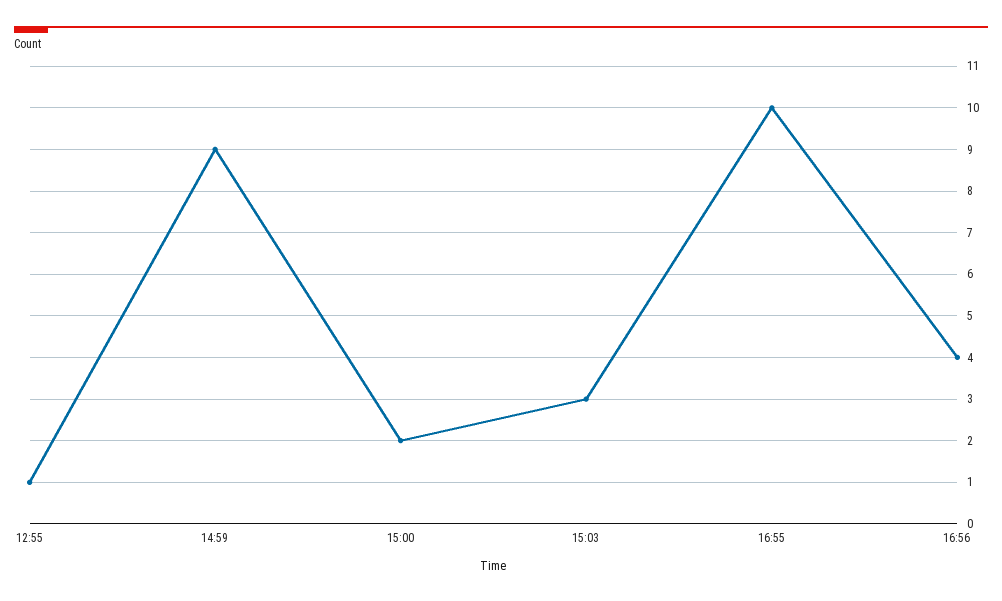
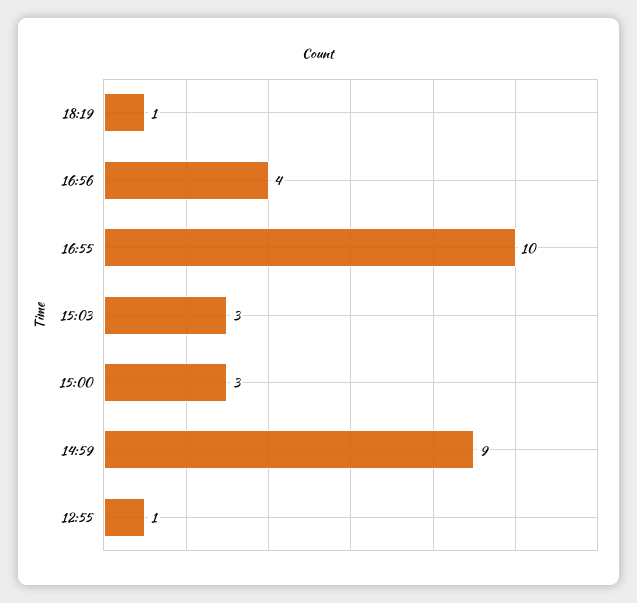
15:00: 2 -> 3
18:19: none -> 1

